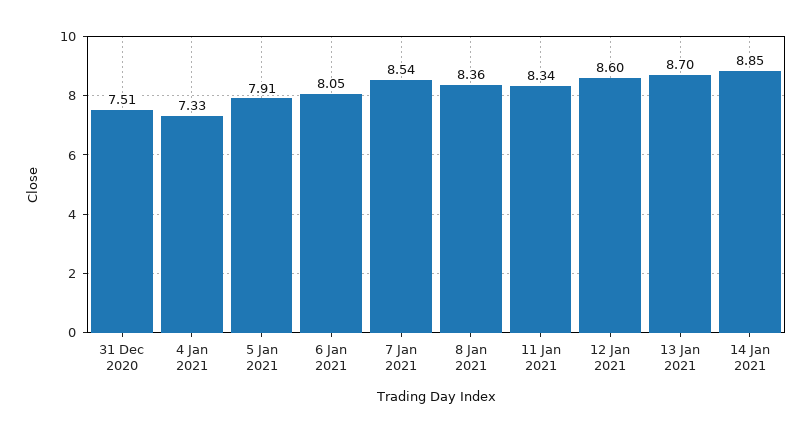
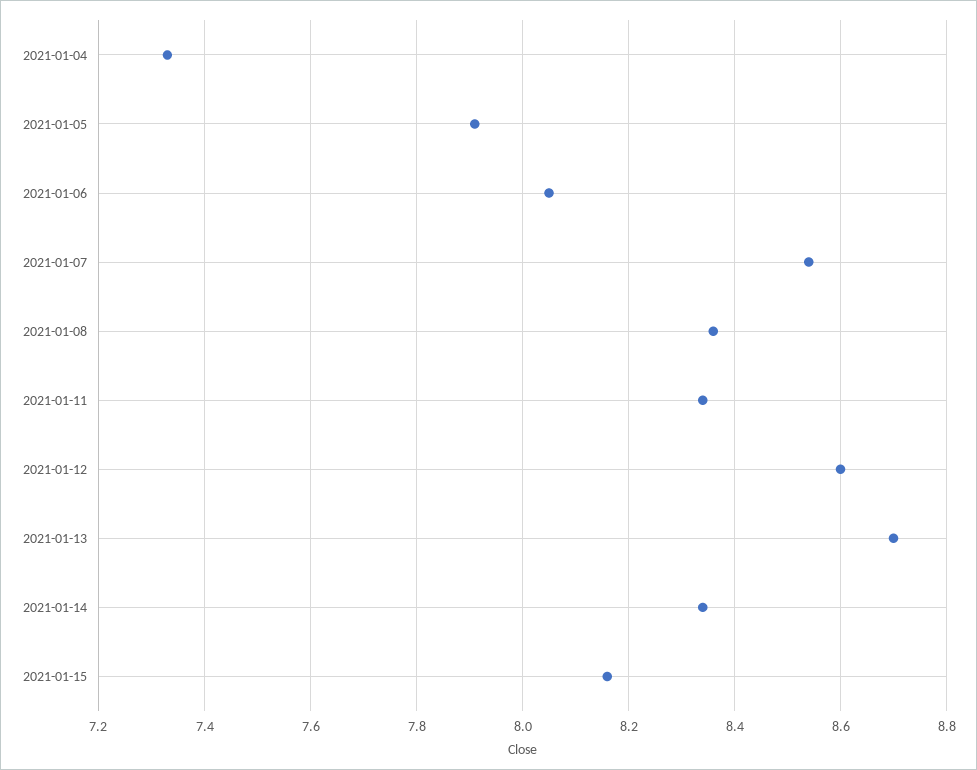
31 Dec 2020: 7.51 -> none
14 Jan 2021: 8.85 -> 8.35
2021-01-15: none -> 8.15

